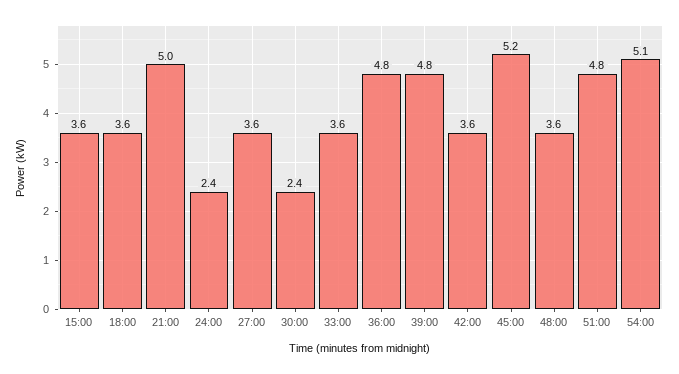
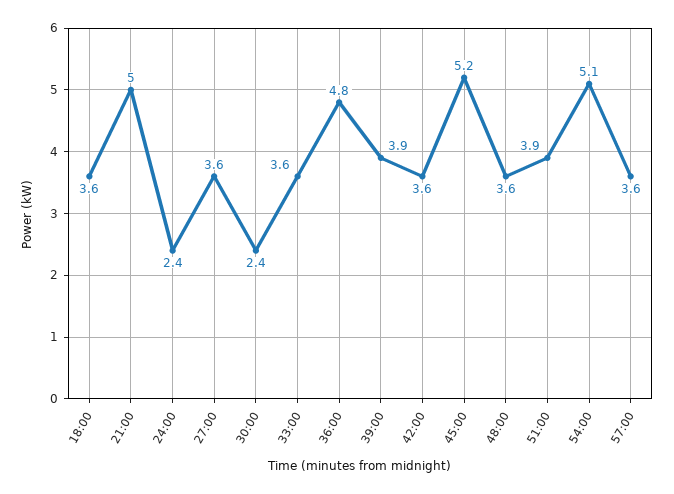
15:00: 3.6 -> none
39:00: 4.8 -> 3.9
51:00: 4.8 -> 3.9
57:00: none -> 3.6

